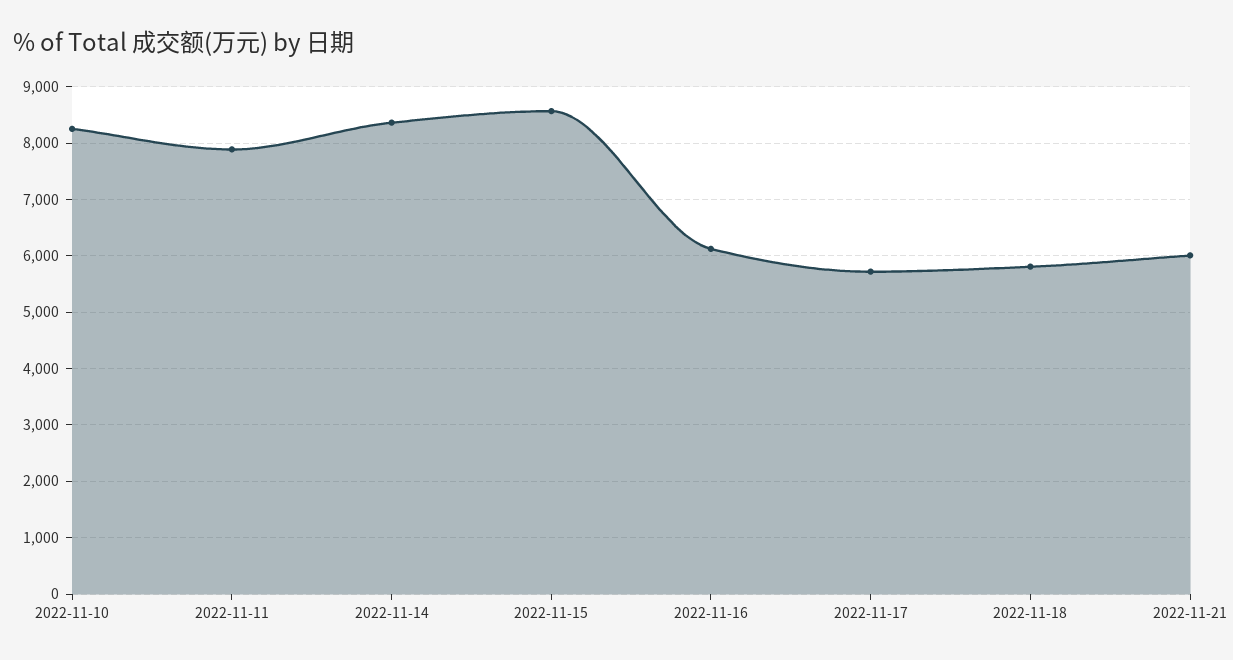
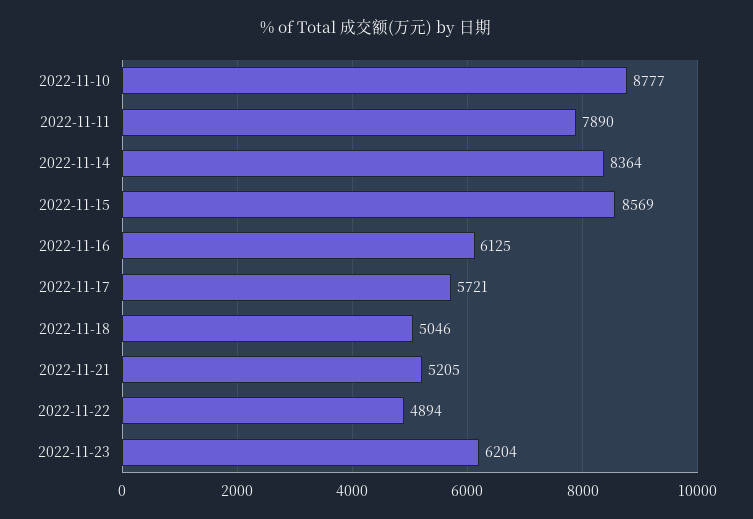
2022-11-10: 8200 -> 8777
2022-11-18: 5800 -> 5046
2022-11-21: 6000 -> 5205
2022-11-22: none -> 4894
2022-11-23: none -> 6204

